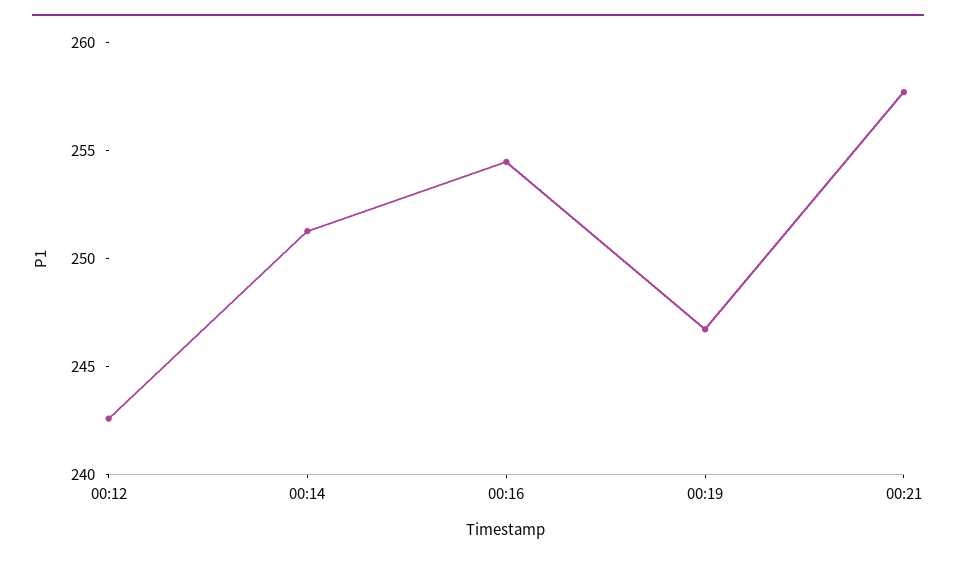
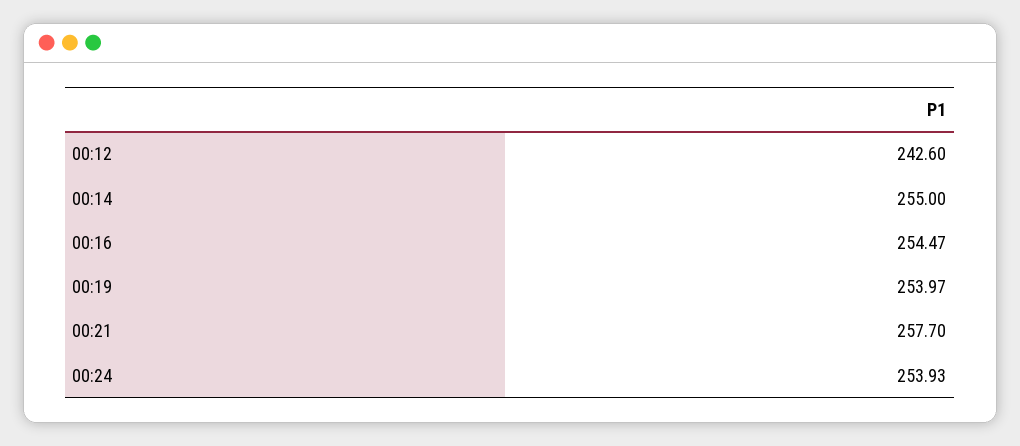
00:14: 251 -> 255
00:19: 247 -> 253.97
00:24: none -> 253.93

